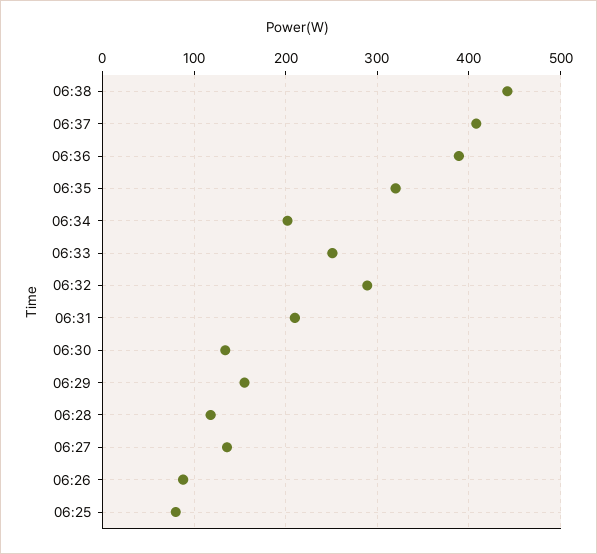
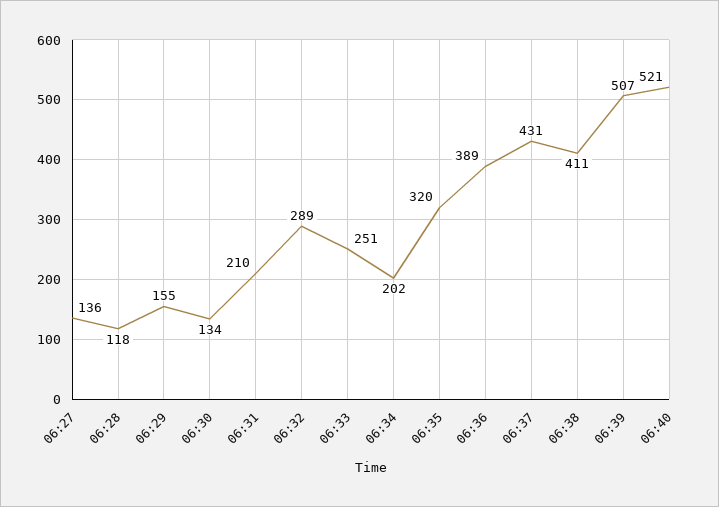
06:38: 440 -> 411
06:37: 410 -> 431
06:26: 90 -> none
06:25: 80 -> none
06:39: none -> 507
06:40: none -> 521

